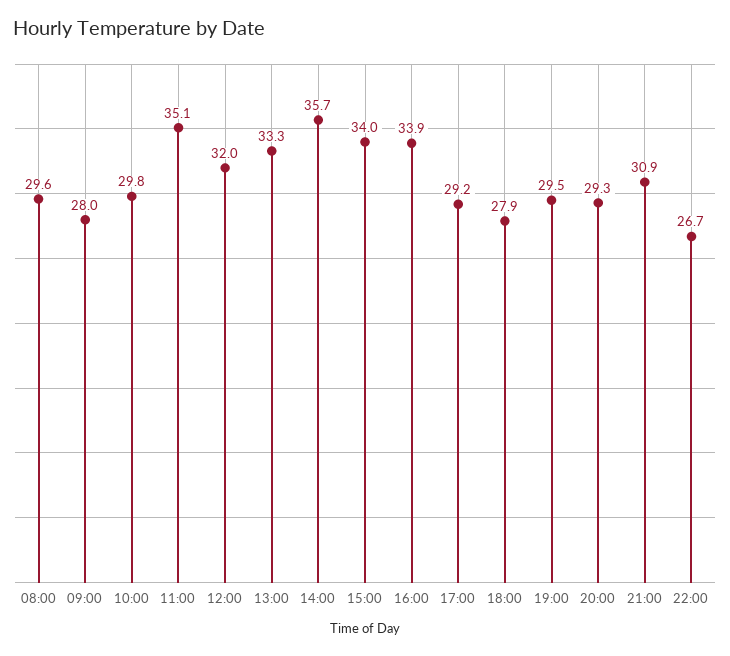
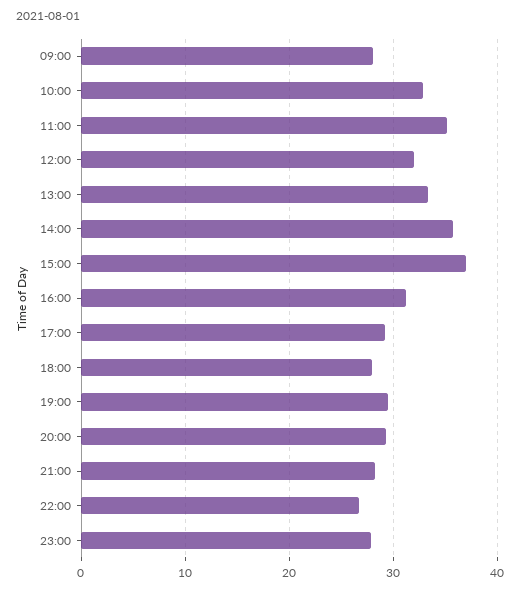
08:00: 29.6 -> none
10:00: 29.8 -> 33
15:00: 34 -> 37
16:00: 33.9 -> 31
21:00: 30.9 -> 28
23:00: none -> 28

